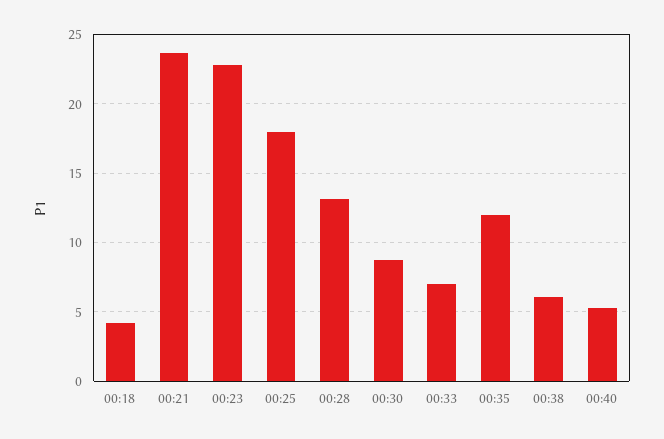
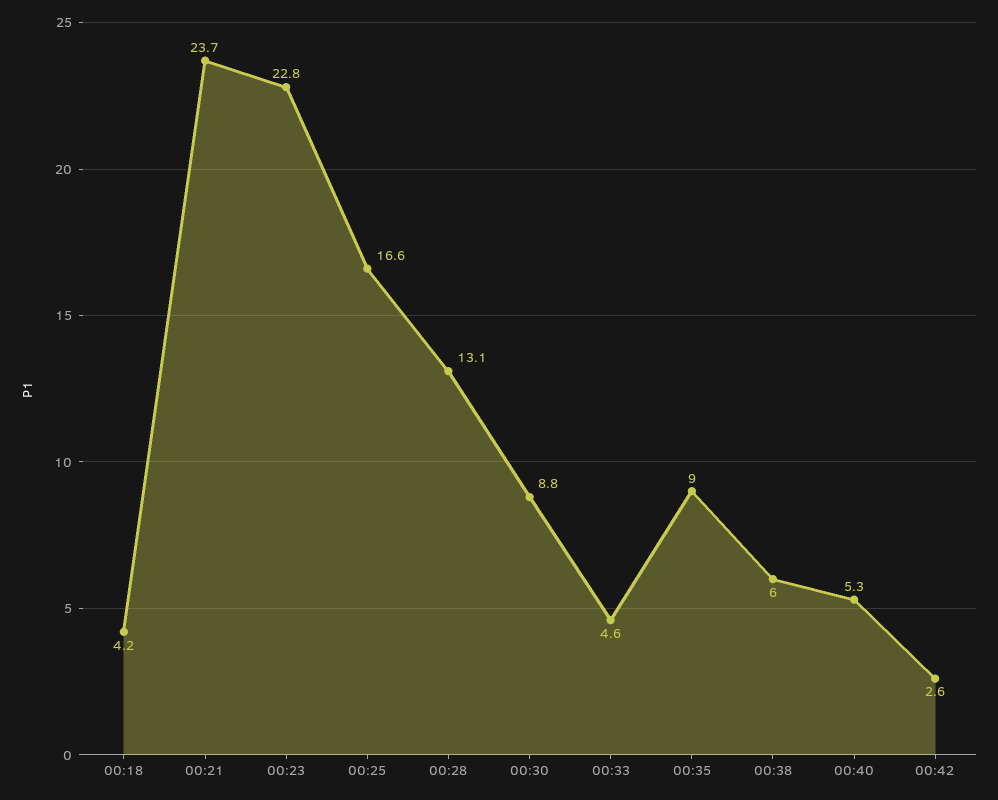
00:25: 18 -> 16.6
00:33: 7 -> 4.6
00:35: 12 -> 9
00:42: none -> 2.6

